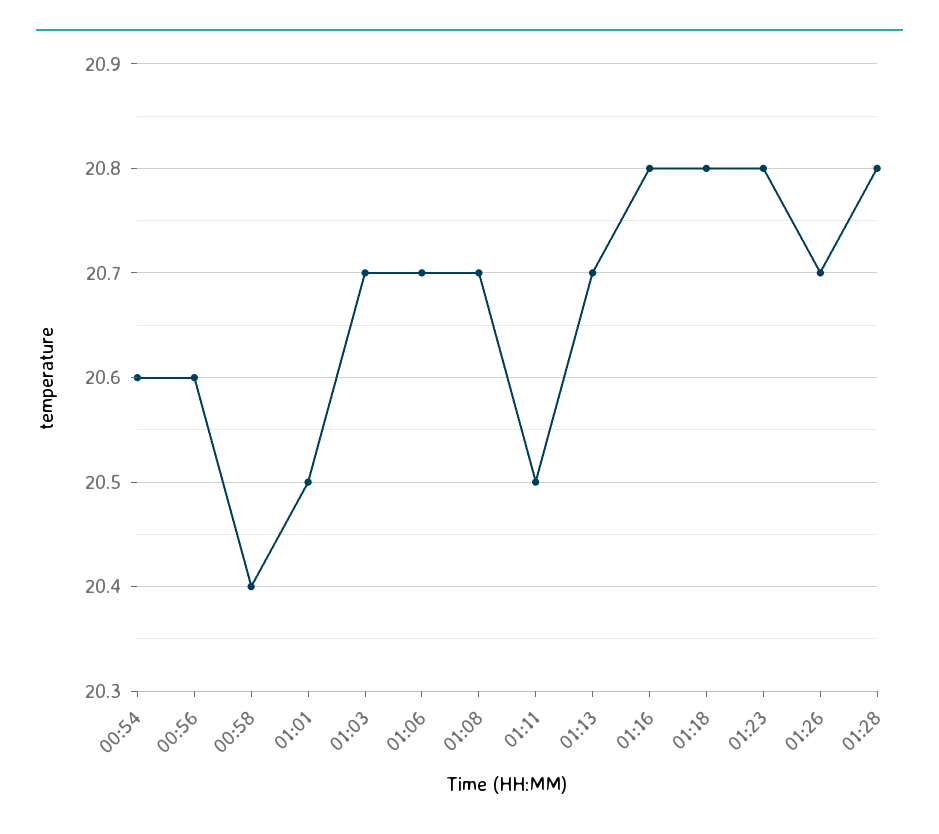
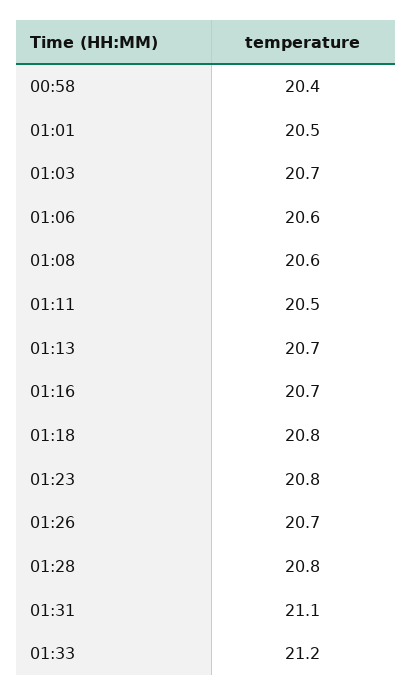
00:54: 20.6 -> none
00:56: 20.6 -> none
01:06: 20.7 -> 20.6
01:08: 20.7 -> 20.6
01:16: 20.8 -> 20.7
01:31: none -> 21.1
01:33: none -> 21.2

